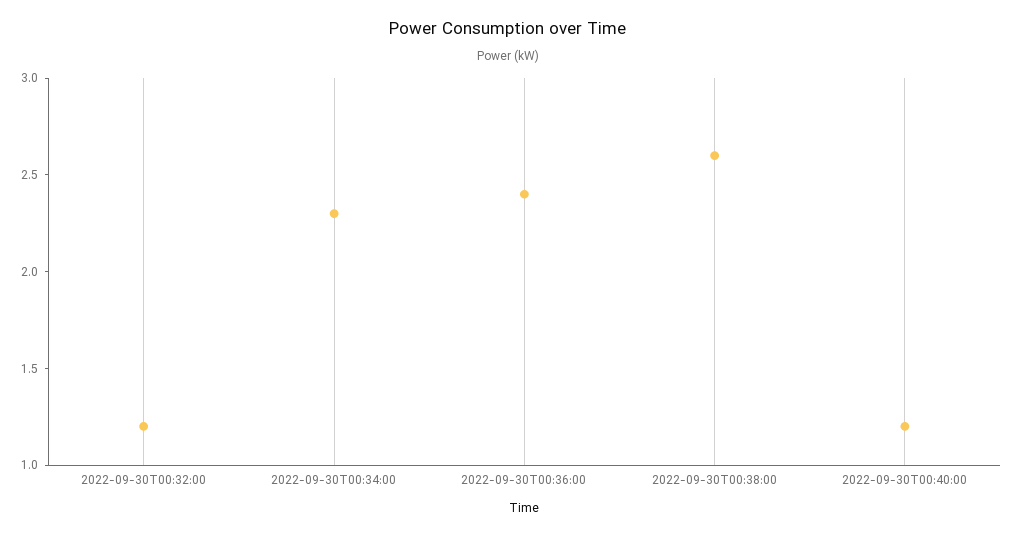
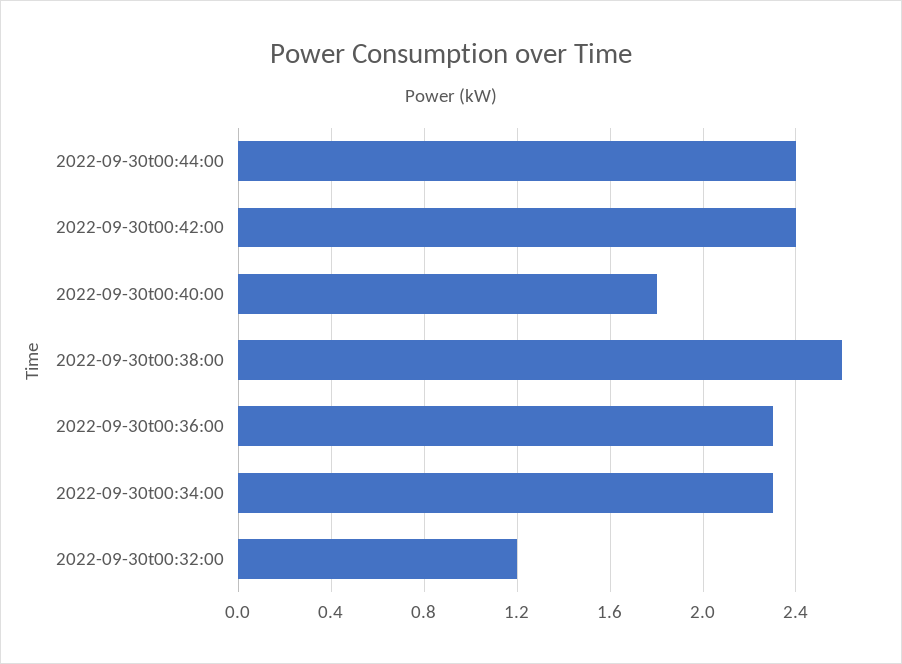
2022-09-30T00:36:00: 2.4 -> 2.3
2022-09-30T00:40:00: 1.2 -> 1.8
2022-09-30t00:44:00: none -> 2.4
2022-09-30t00:42:00: none -> 2.4

